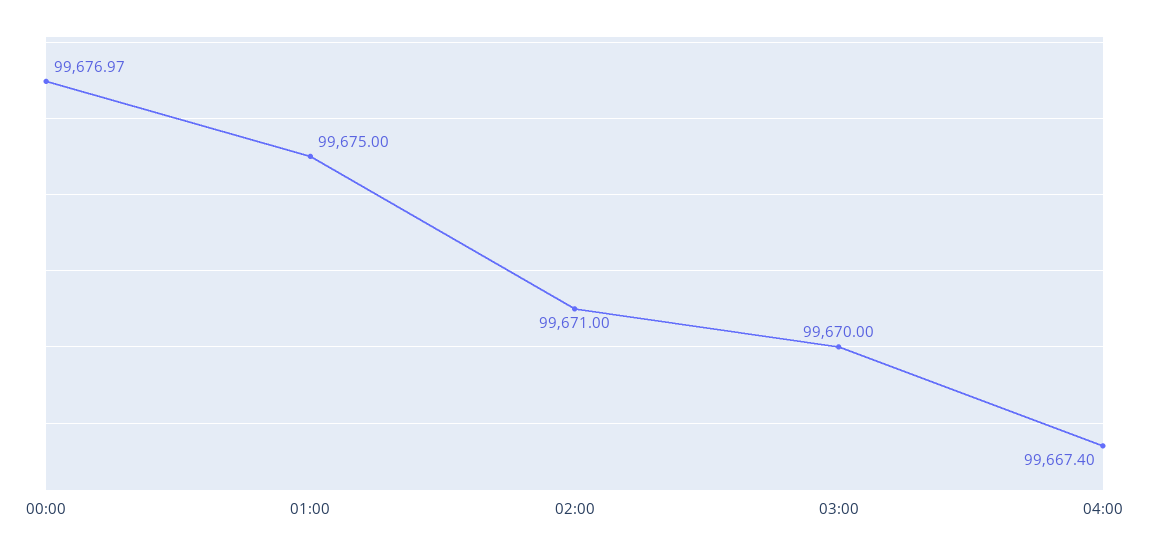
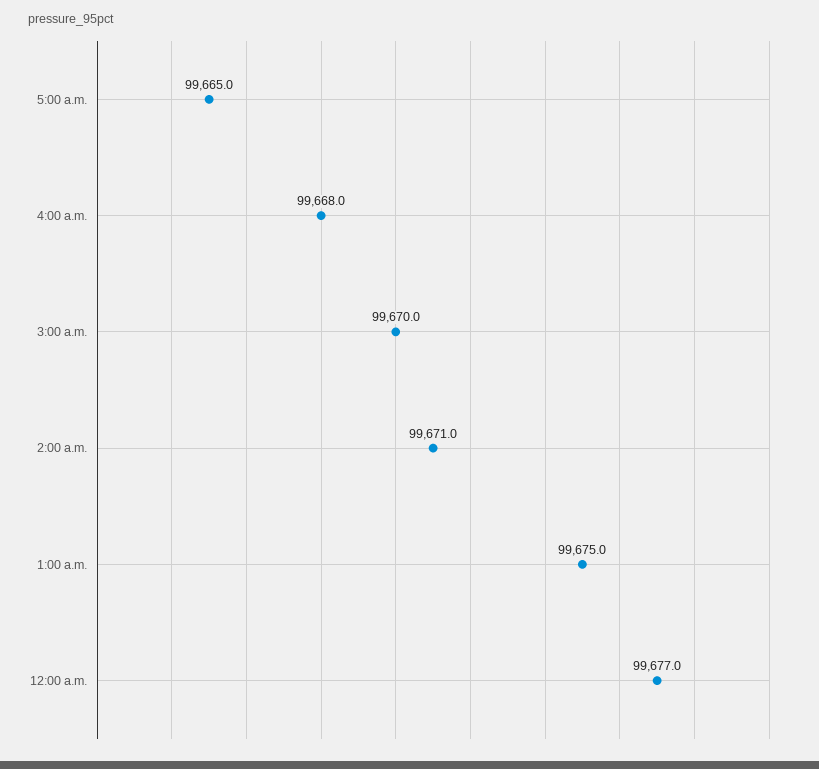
04:00: 99667.4 -> 99668
5:00 a.m.: none -> 99665

